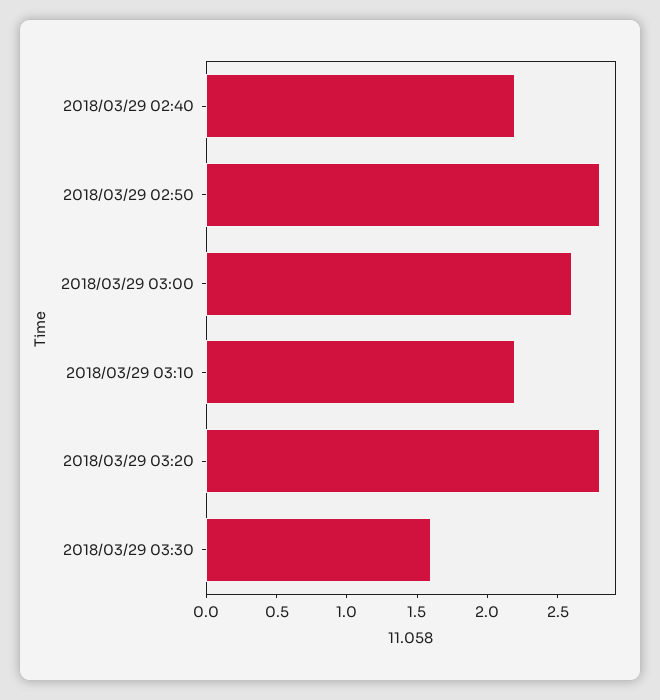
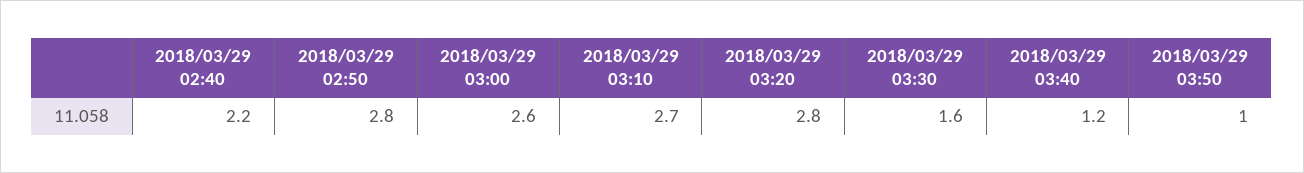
2018/03/29 03:10: 2.2 -> 2.7
2018/03/29 03:40: none -> 1.2
2018/03/29 03:50: none -> 1

